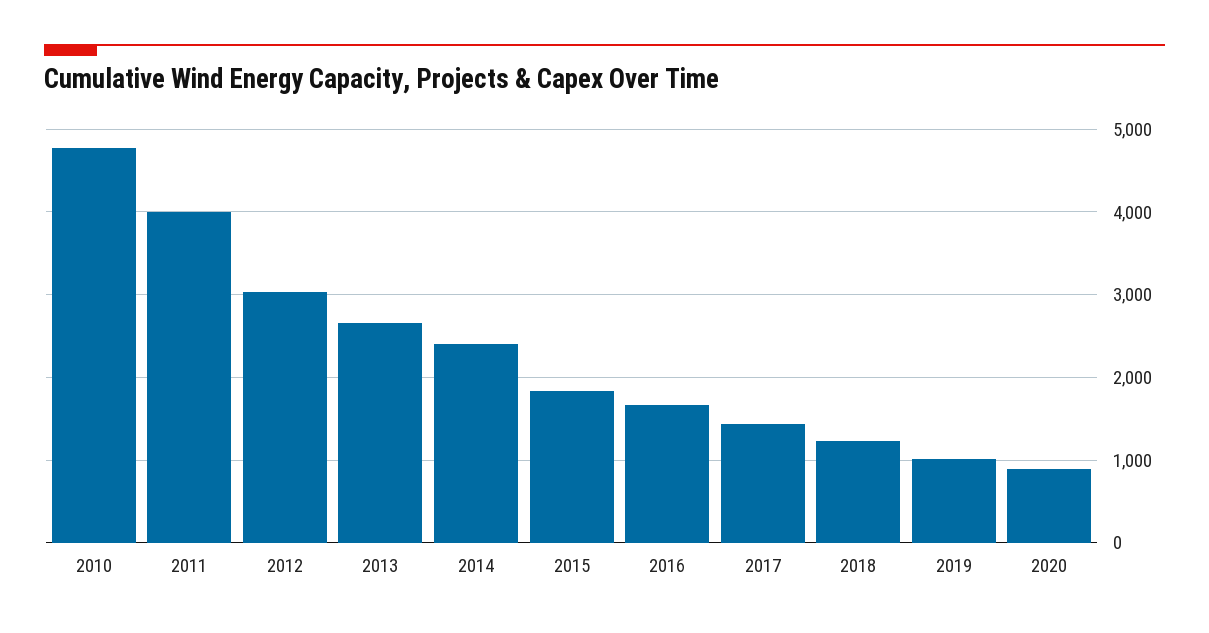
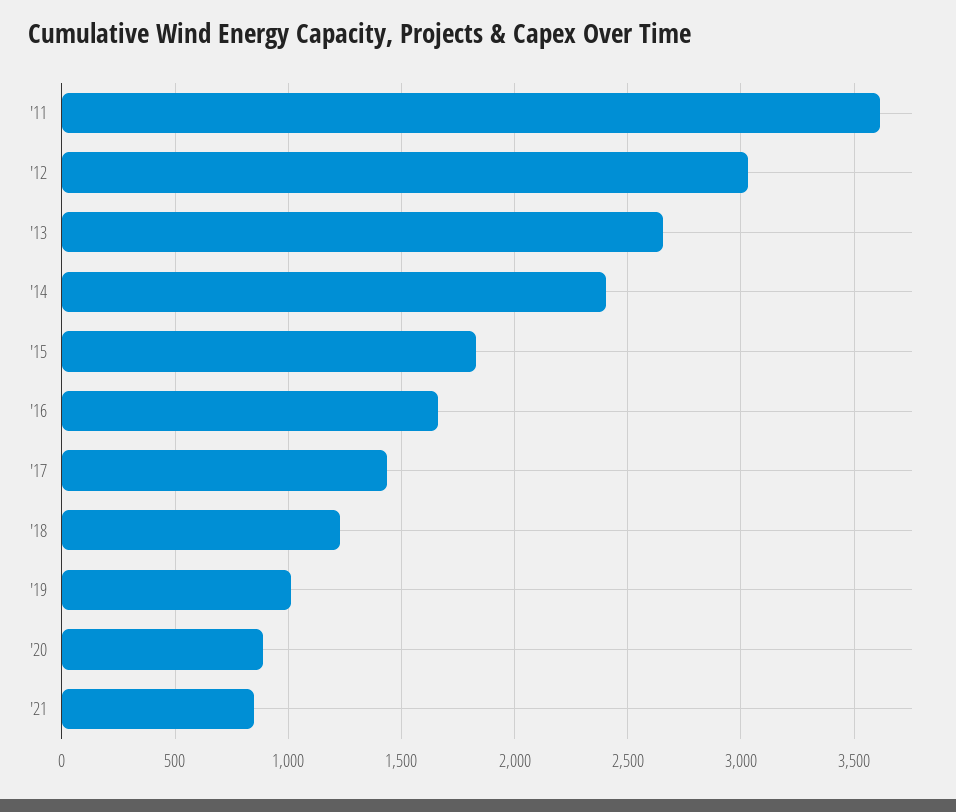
2010: 4800 -> none
2011: 4000 -> 3600
'21: none -> 850

